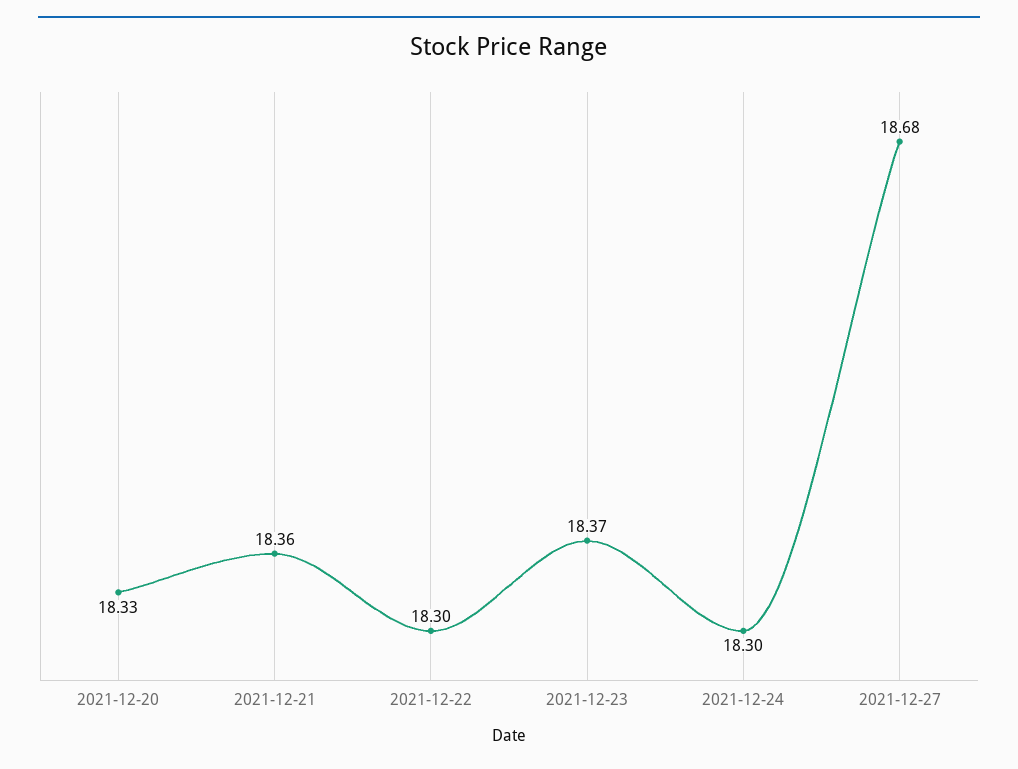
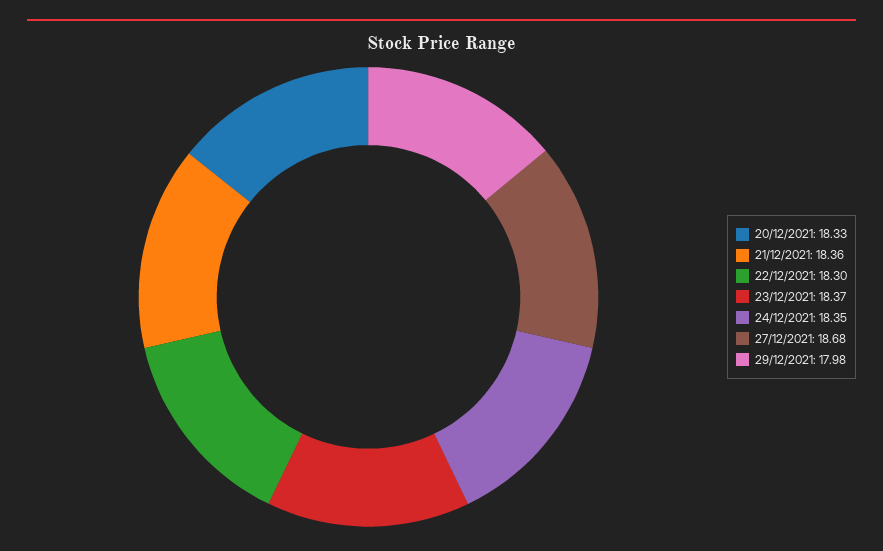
2021-12-24: 18.3 -> 18.35
29/12/2021: none -> 17.98

